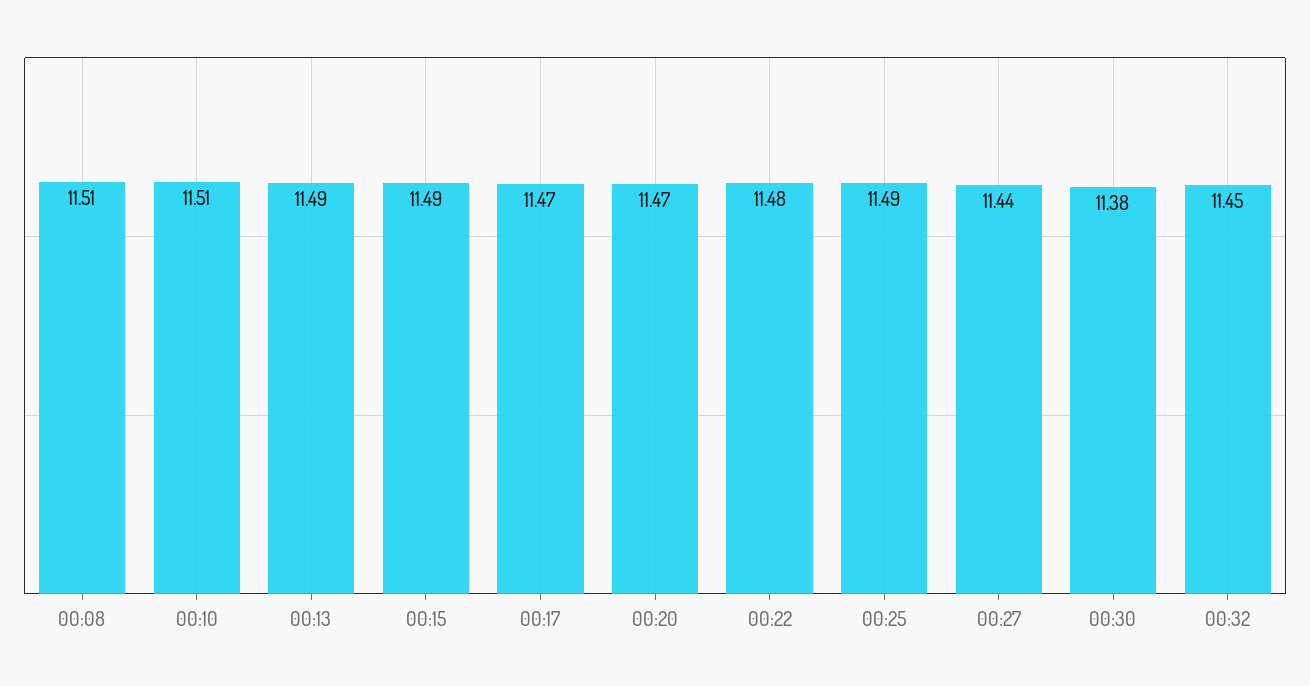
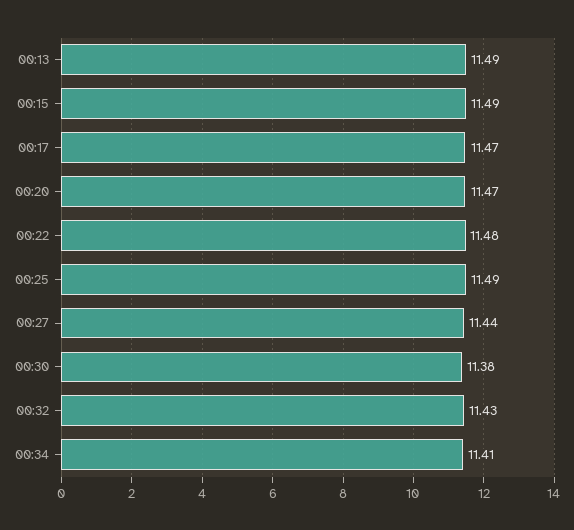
00:08: 11.51 -> none
00:10: 11.51 -> none
00:32: 11.45 -> 11.43
00:34: none -> 11.41

